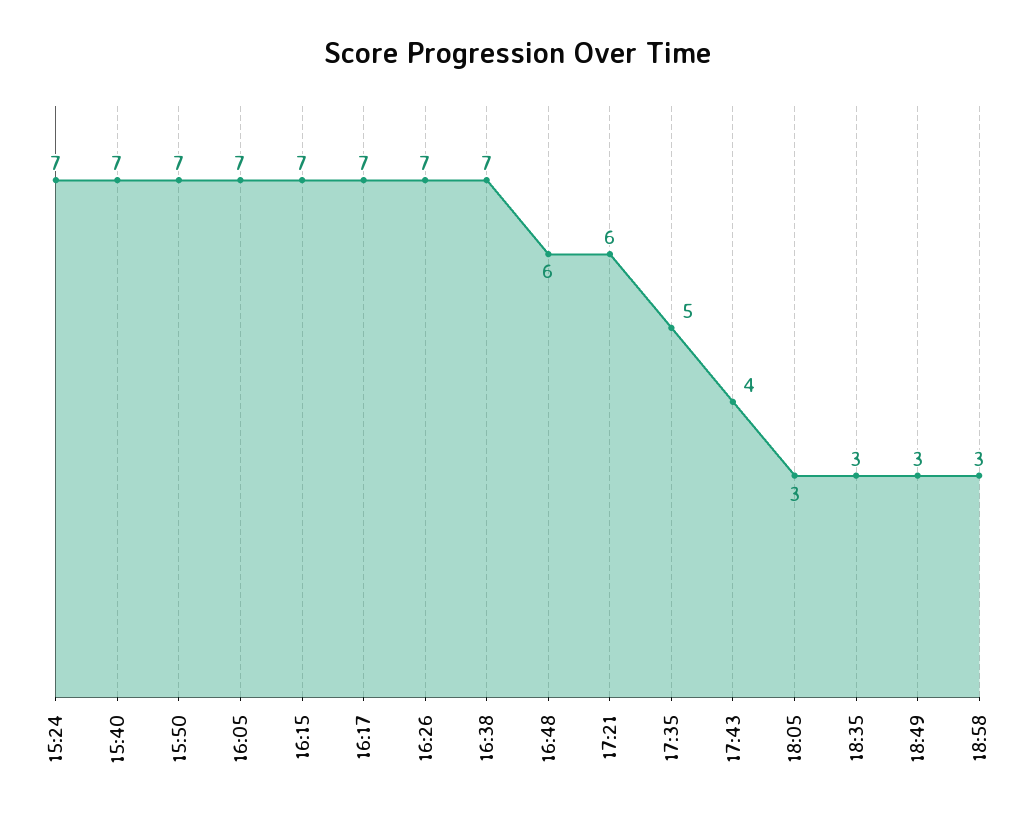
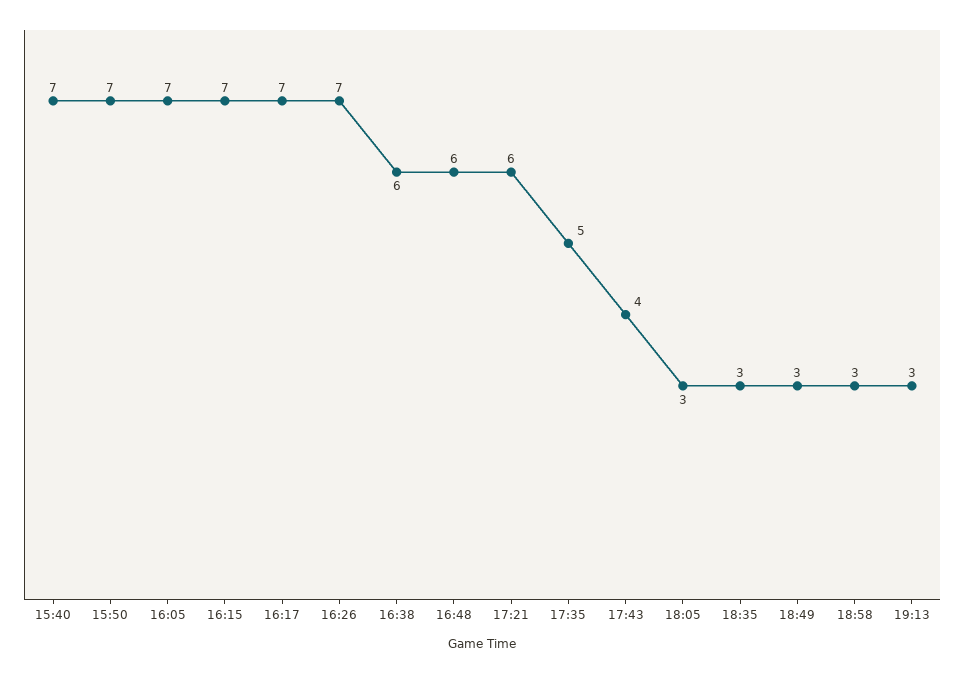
15:24: 7 -> none
16:38: 7 -> 6
19:13: none -> 3

